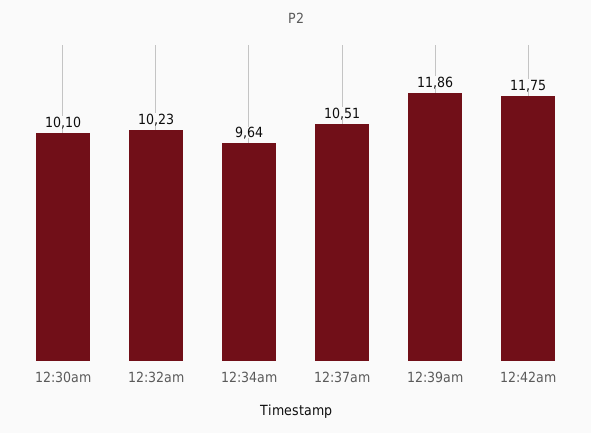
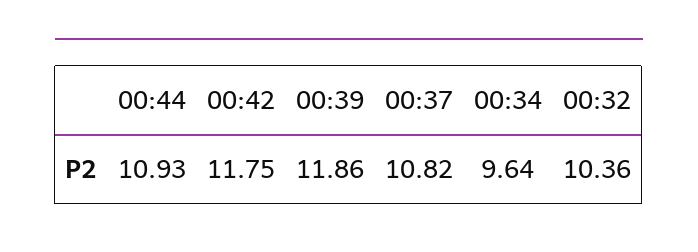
12:30am: 10.1 -> none
12:32am: 10.23 -> 10.36
12:37am: 10.51 -> 10.82
00:44: none -> 10.93

